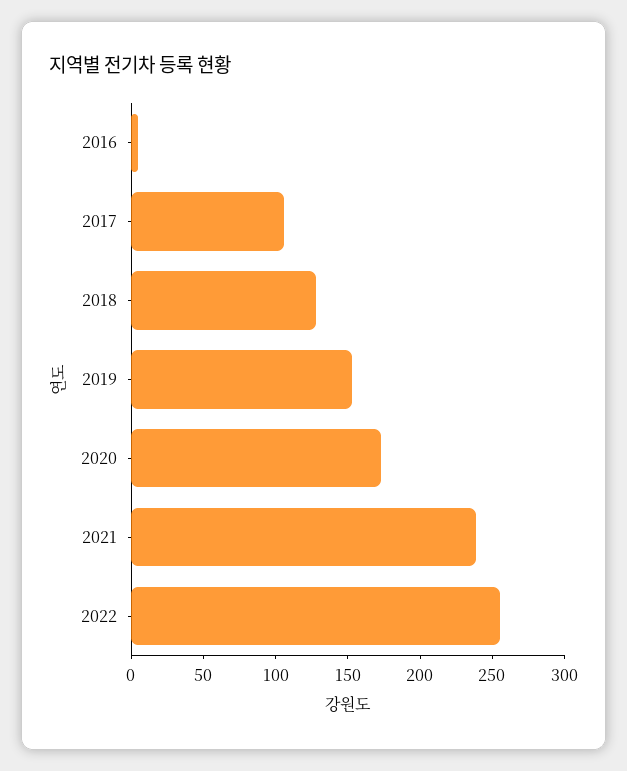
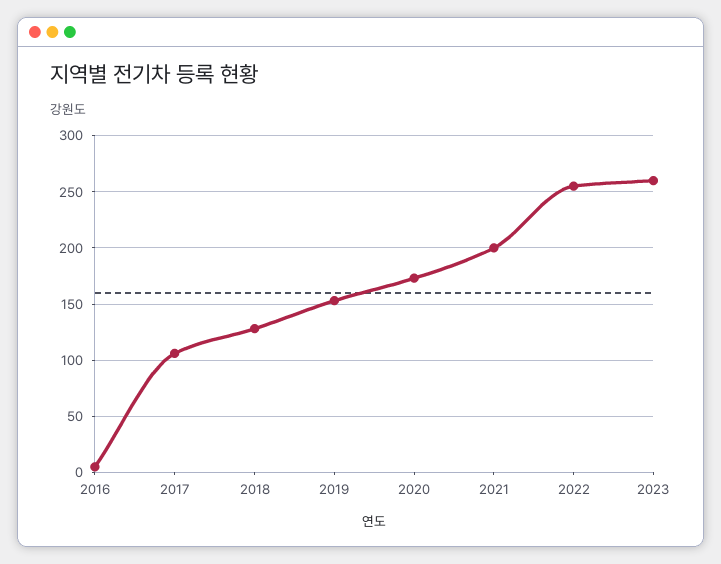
2021: 240 -> 200
2023: none -> 260

